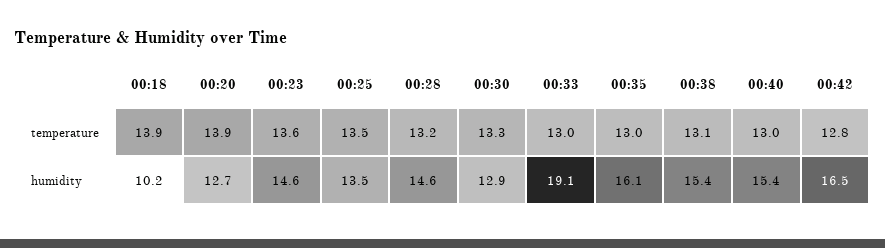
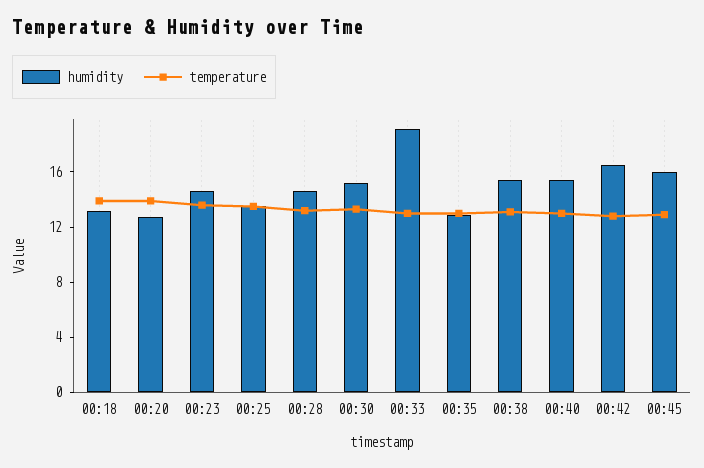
humidity, 00:18: 10.2 -> 13
humidity, 00:30: 12.9 -> 15
humidity, 00:35: 16.1 -> 13
humidity, 00:45: none -> 16
temperature, 00:45: none -> 13

